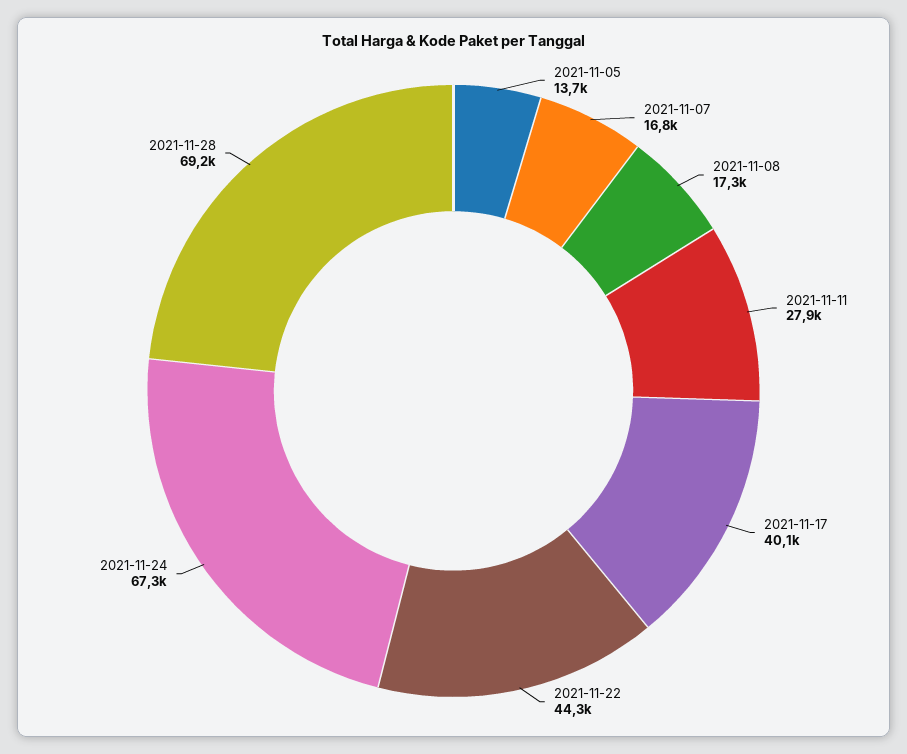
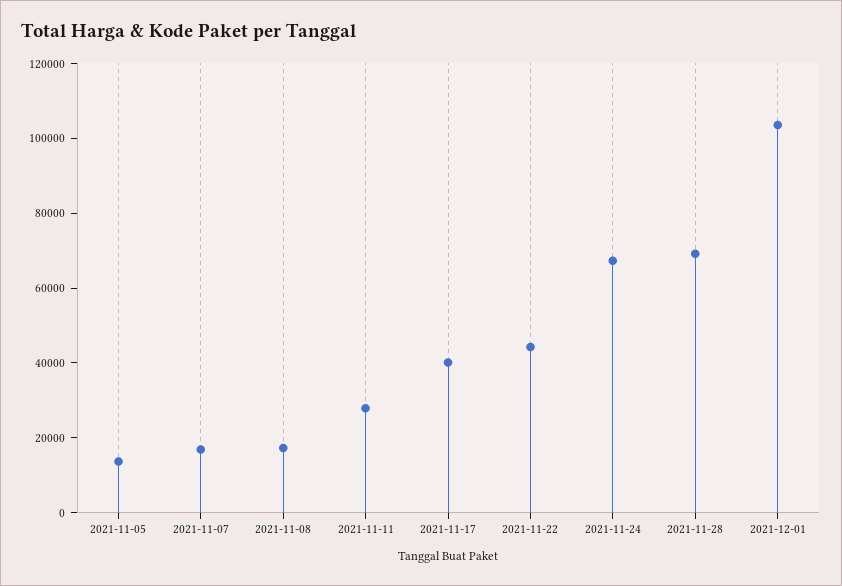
2021-12-01: none -> 105000

